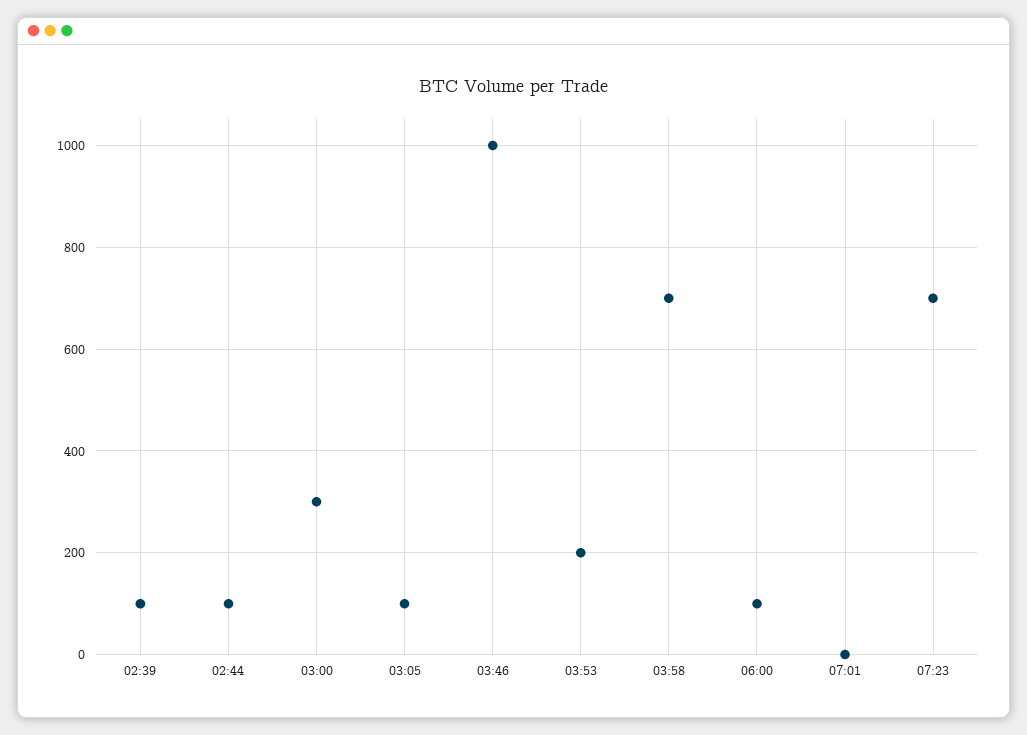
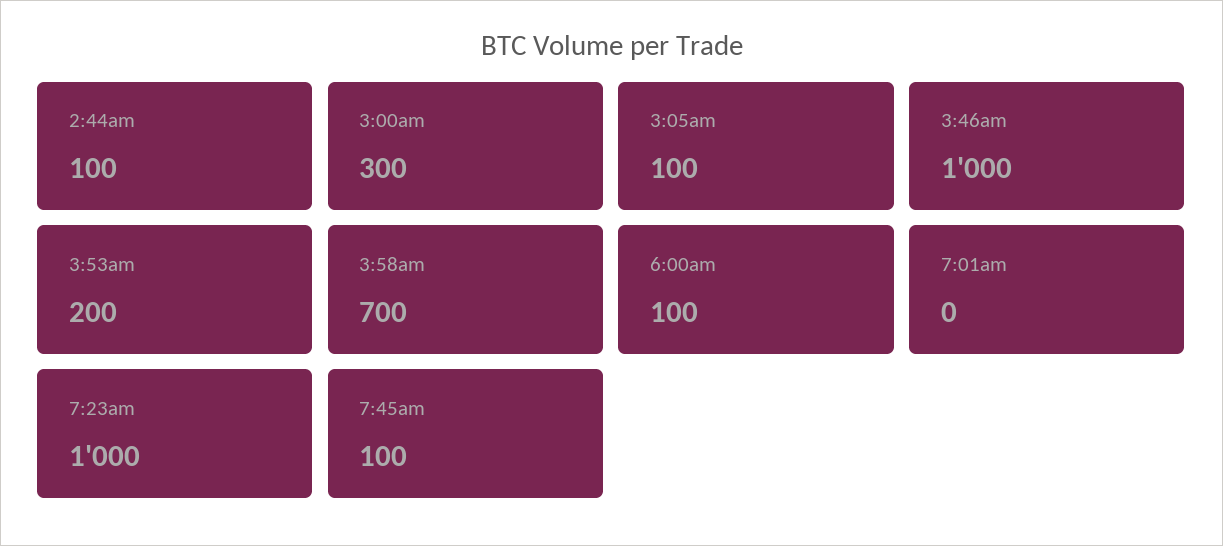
02:39: 100 -> none
07:23: 700 -> 1000
7:45am: none -> 100

